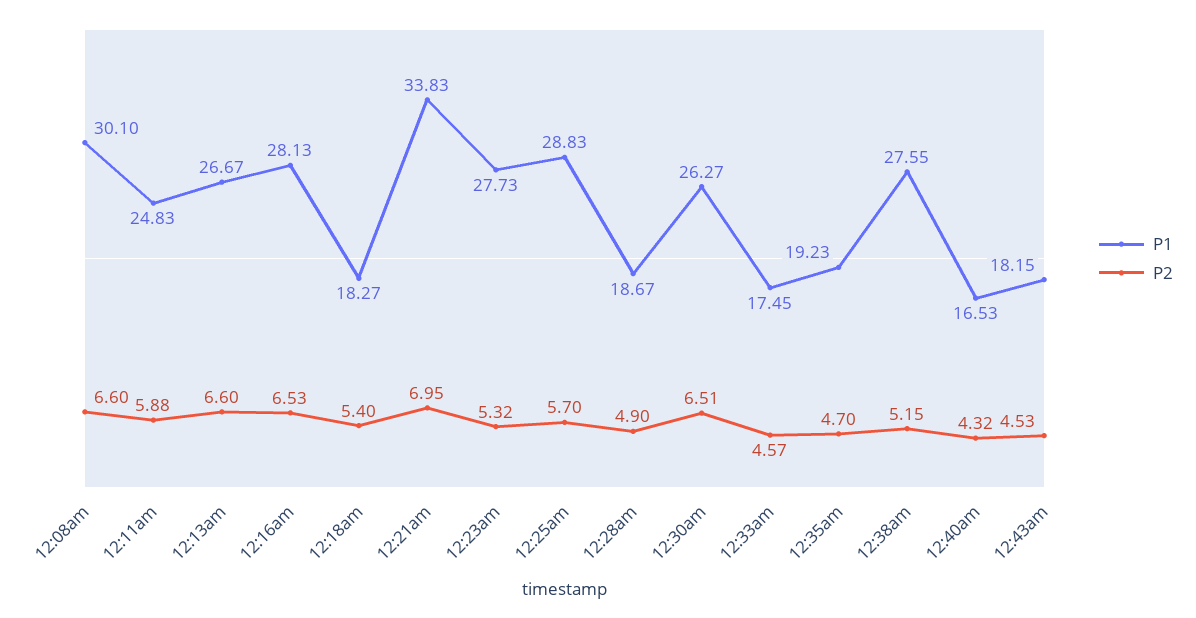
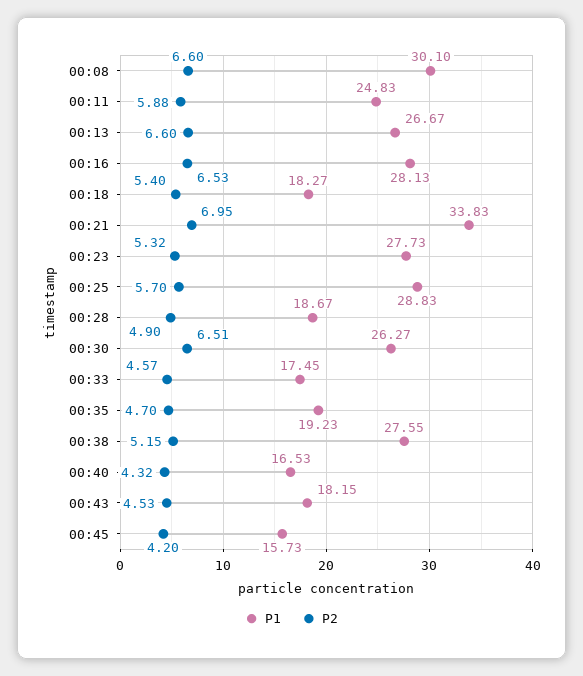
P1, 00:45: none -> 15.73
P2, 00:45: none -> 4.2

